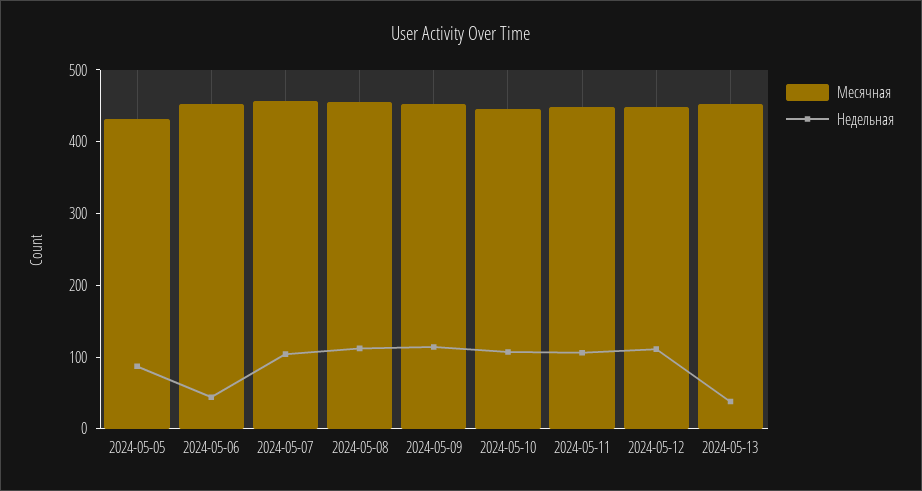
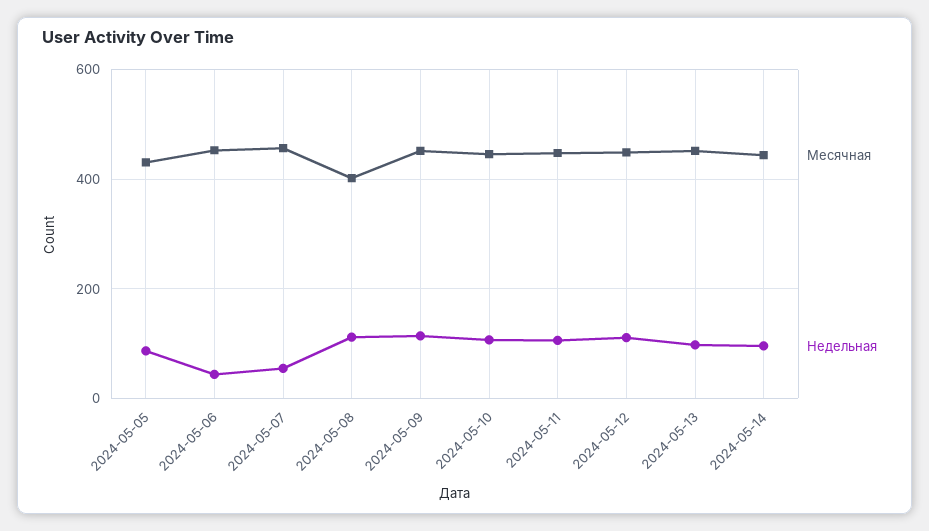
Недельная, 2024-05-07: 100 -> 60
Месячная, 2024-05-08: 460 -> 400
Недельная, 2024-05-13: 40 -> 100
Месячная, 2024-05-14: none -> 440
Недельная, 2024-05-14: none -> 100

